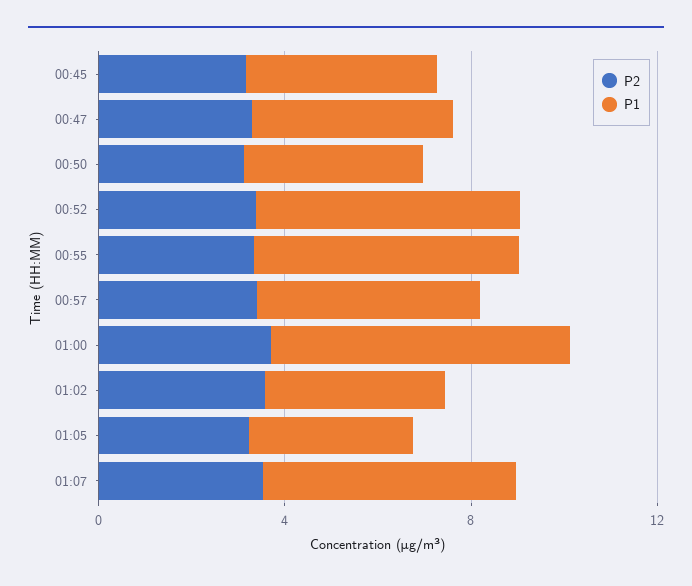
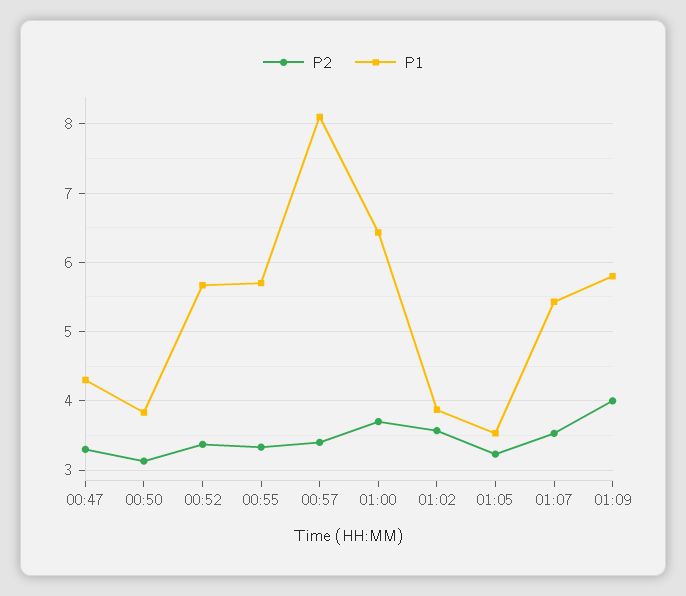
P2, 00:45: 3 -> none
P1, 00:45: 4 -> none
P1, 00:57: 5 -> 8.1
P2, 01:09: none -> 4
P1, 01:09: none -> 5.8

